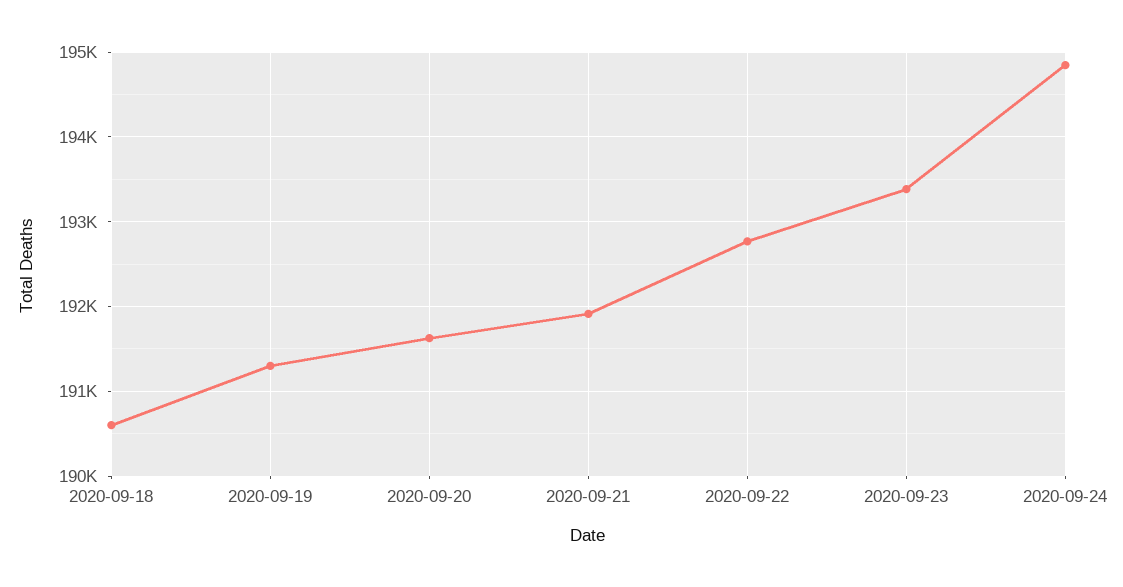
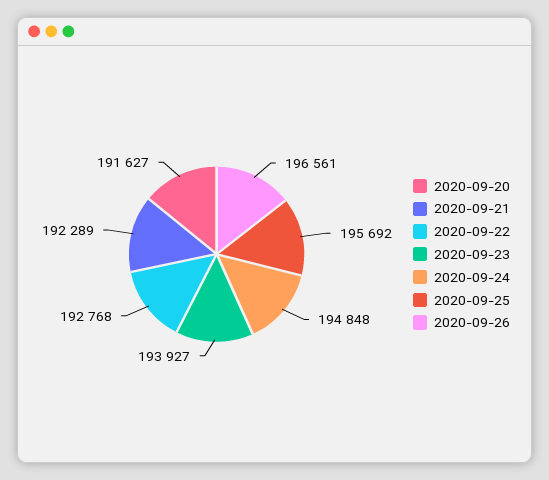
2020-09-18: 190600 -> none
2020-09-19: 191300 -> none
2020-09-21: 191900 -> 192289
2020-09-23: 193400 -> 193927
2020-09-25: none -> 195692
2020-09-26: none -> 196561

